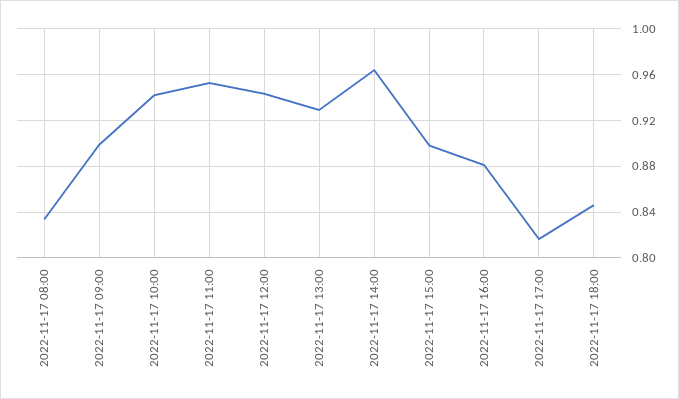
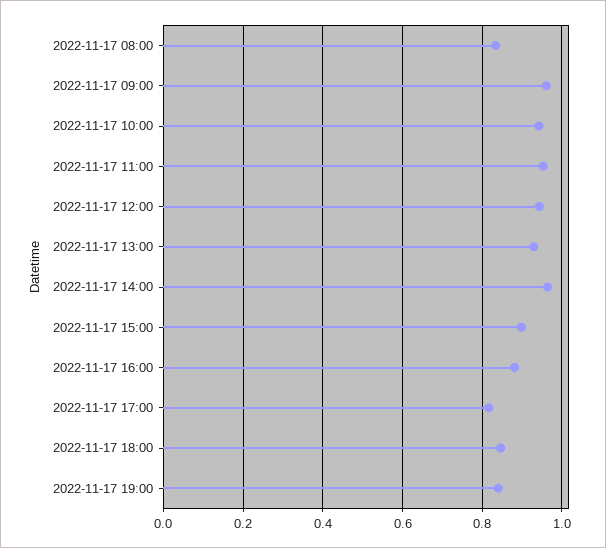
2022-11-17 09:00: 0.9 -> 0.96
2022-11-17 19:00: none -> 0.84

